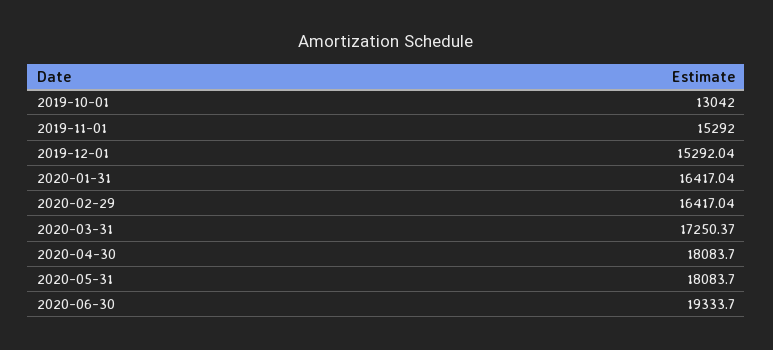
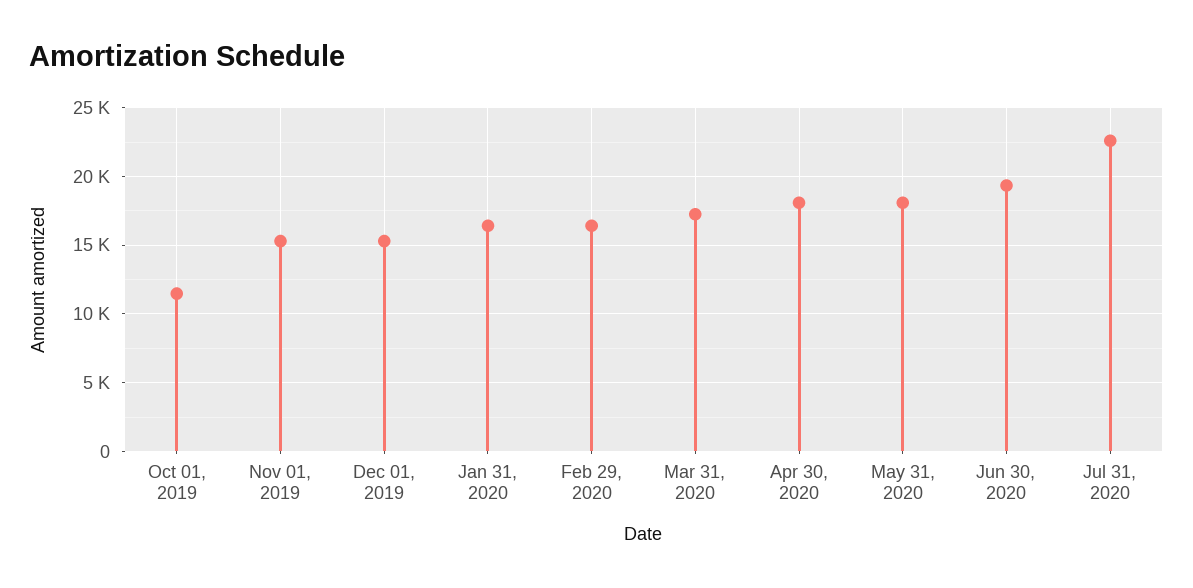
2019-10-01: 13042 -> 11500
Jul 31, 2020: none -> 22500

